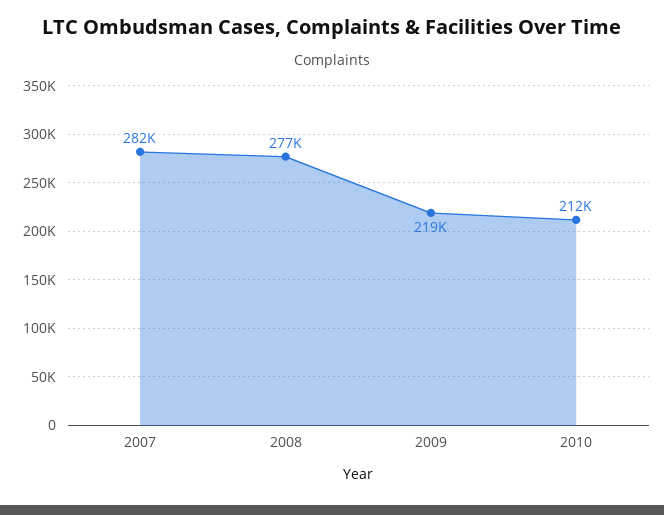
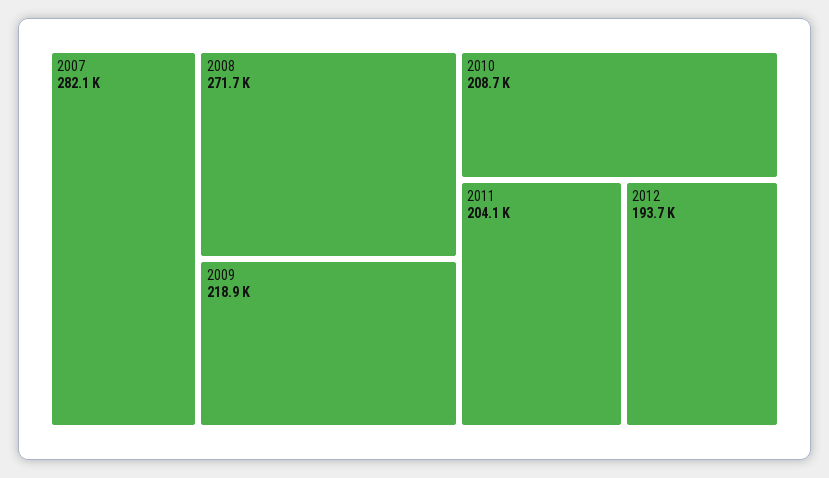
2008: 277000 -> 271700
2010: 212000 -> 208700
2011: none -> 204100
2012: none -> 193700

